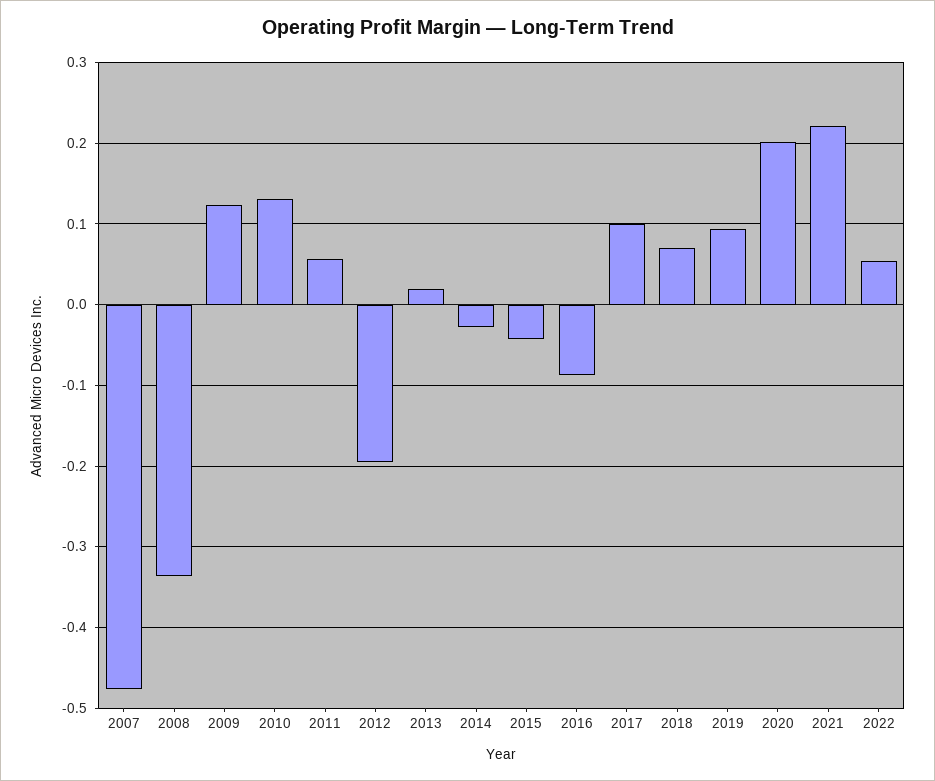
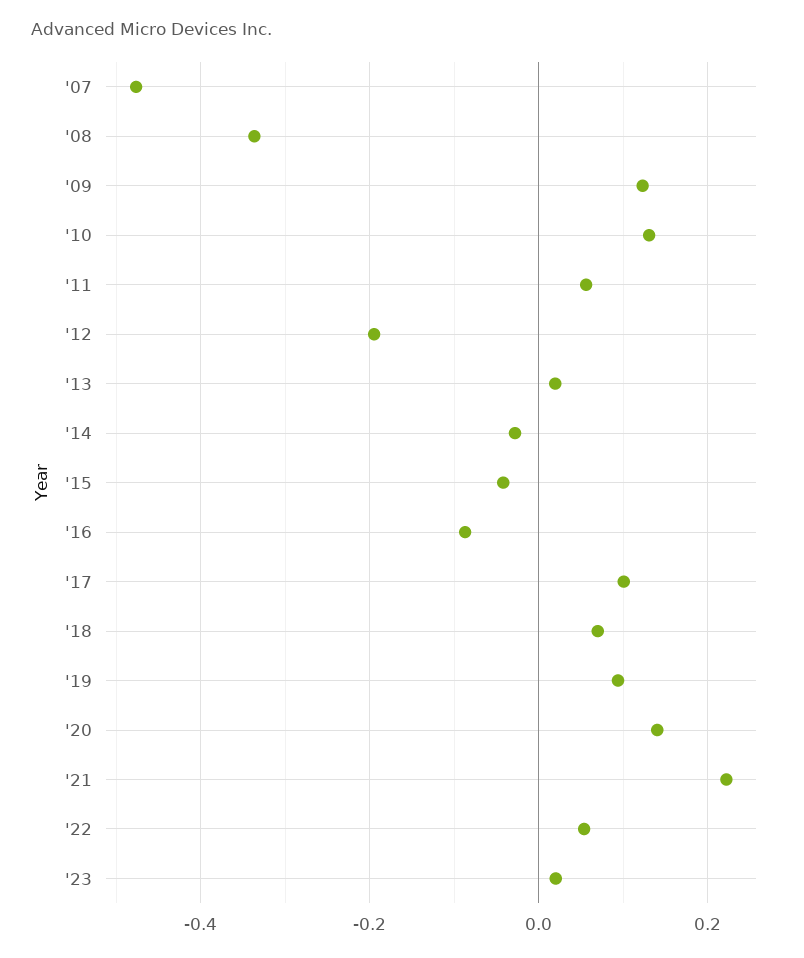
2020: 0.2 -> 0.14
'23: none -> 0.02

